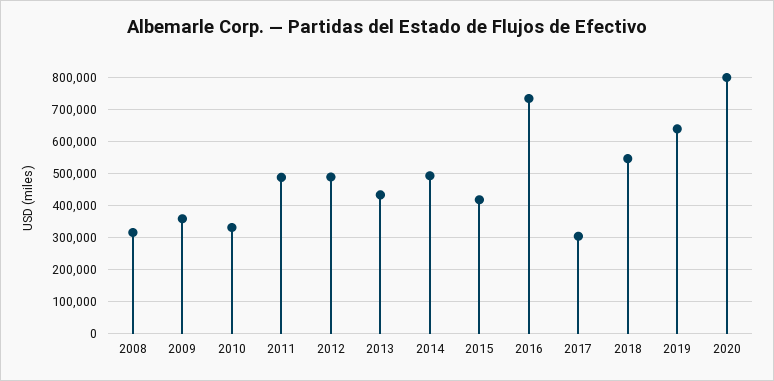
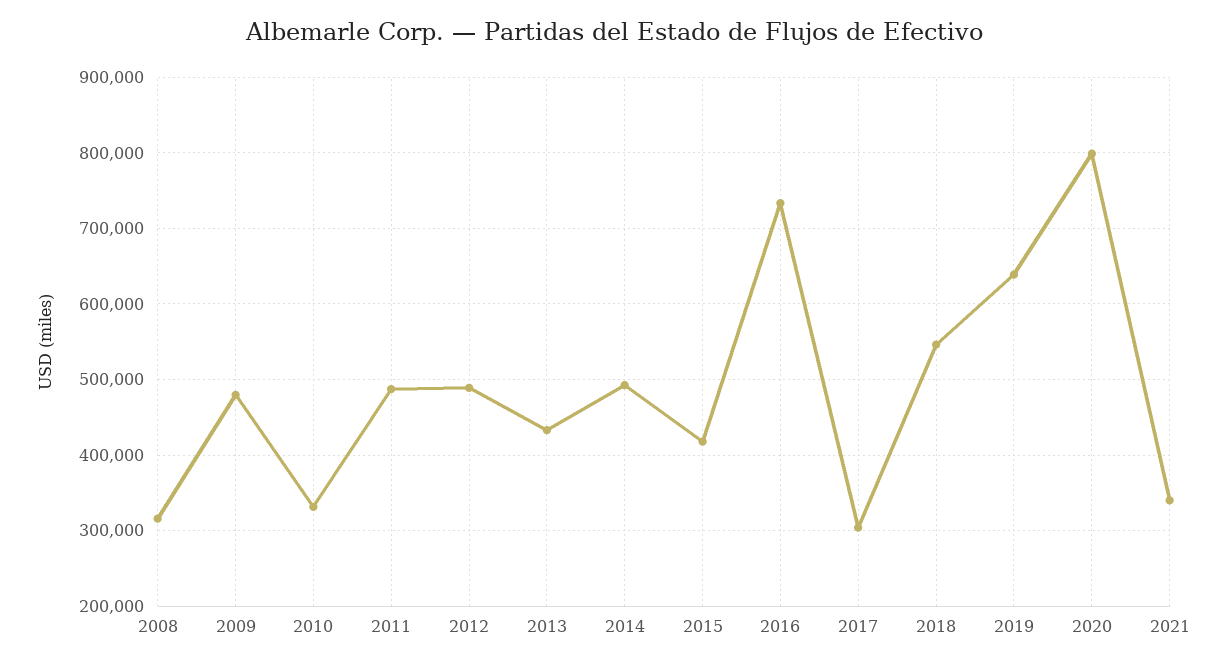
2009: 360000 -> 480000
2021: none -> 340000

